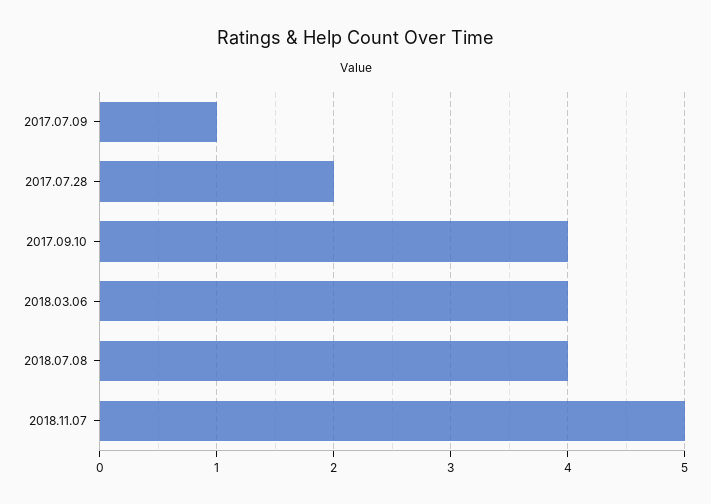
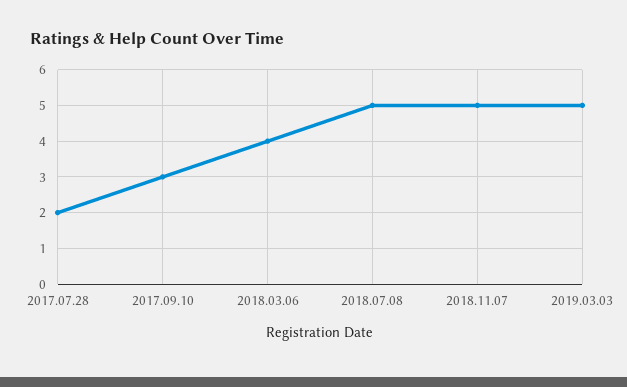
2017.07.09: 1 -> none
2017.09.10: 4 -> 3
2018.07.08: 4 -> 5
2019.03.03: none -> 5

